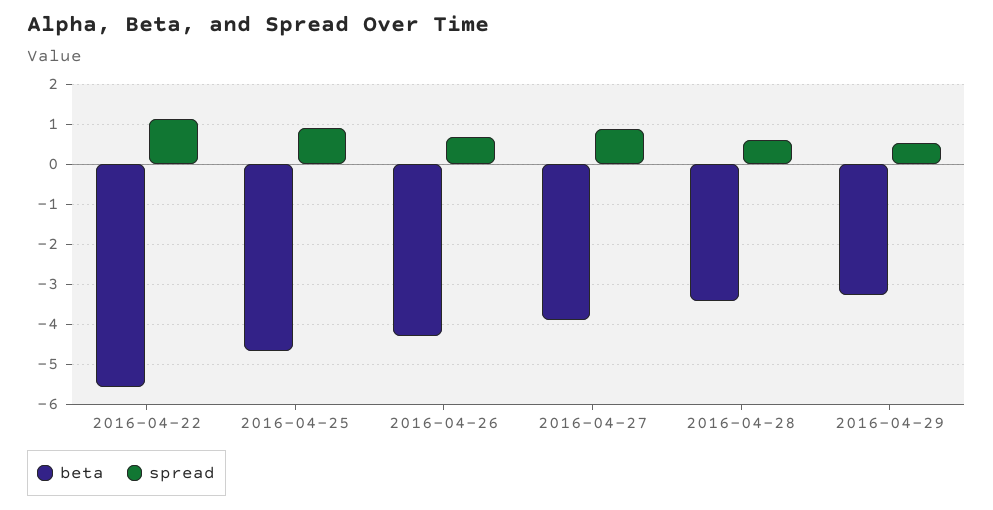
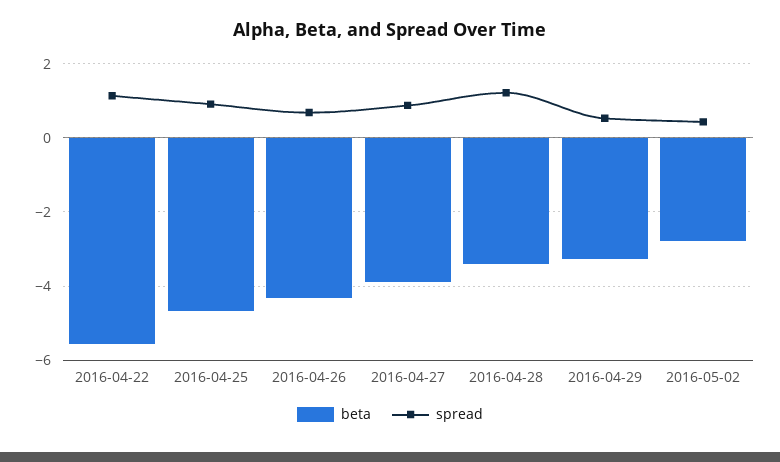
spread, 2016-04-28: 0.6 -> 1.2
beta, 2016-05-02: none -> -2.8
spread, 2016-05-02: none -> 0.4

